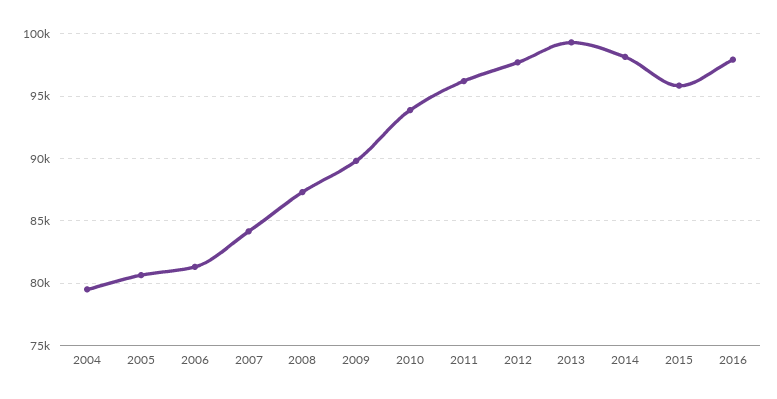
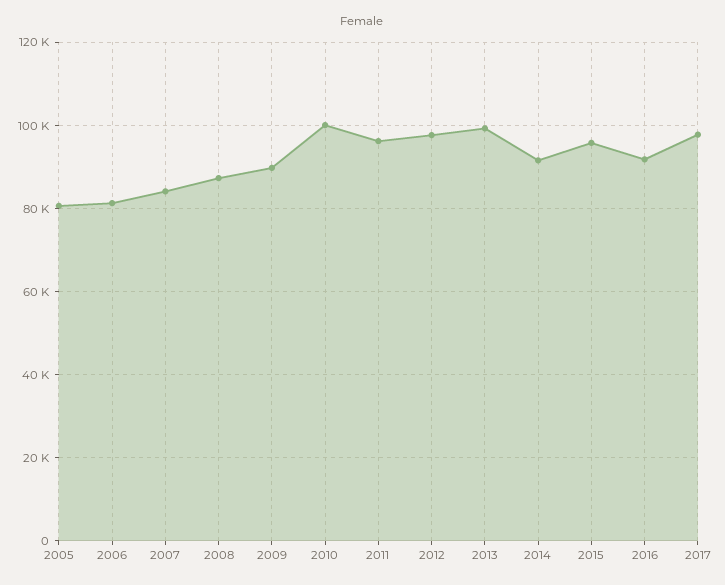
2004: 79500 -> none
2010: 94000 -> 100000
2014: 98000 -> 92000
2016: 98000 -> 92000
2017: none -> 98000

